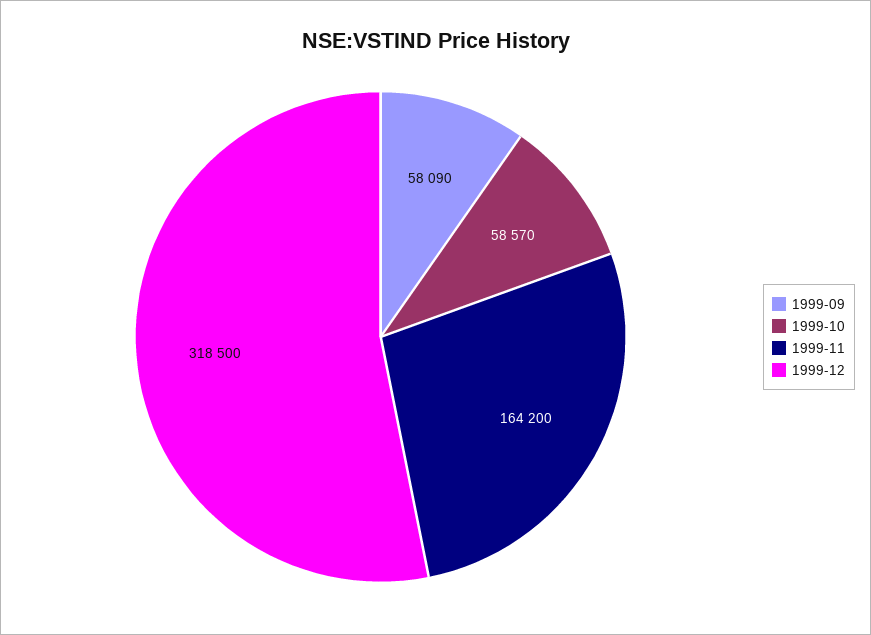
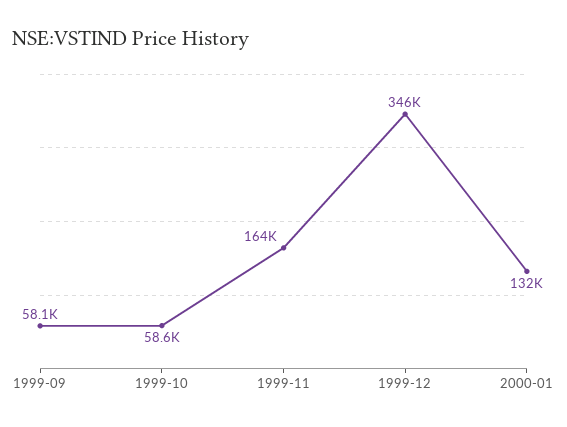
1999-12: 318500 -> 346000
2000-01: none -> 132000

